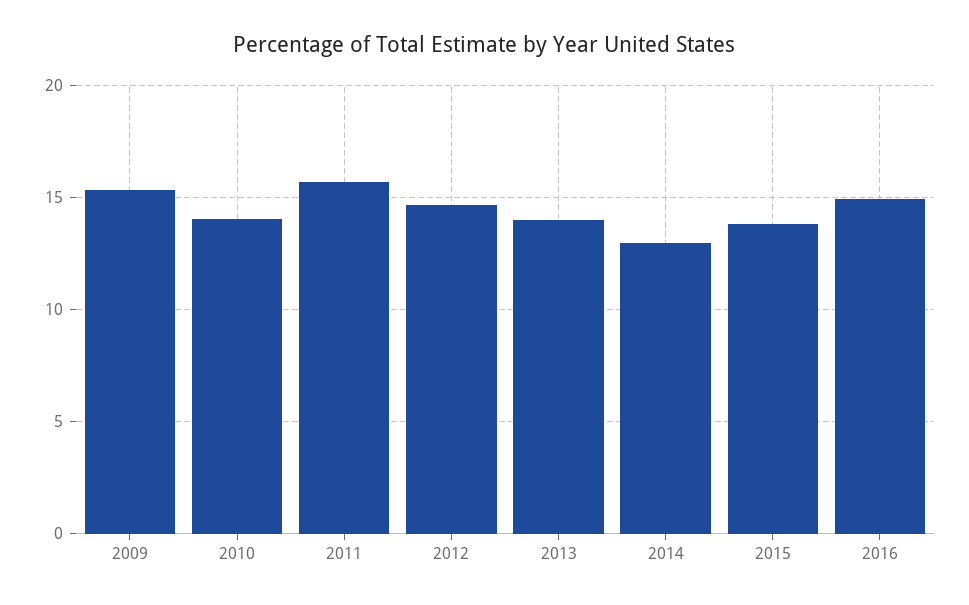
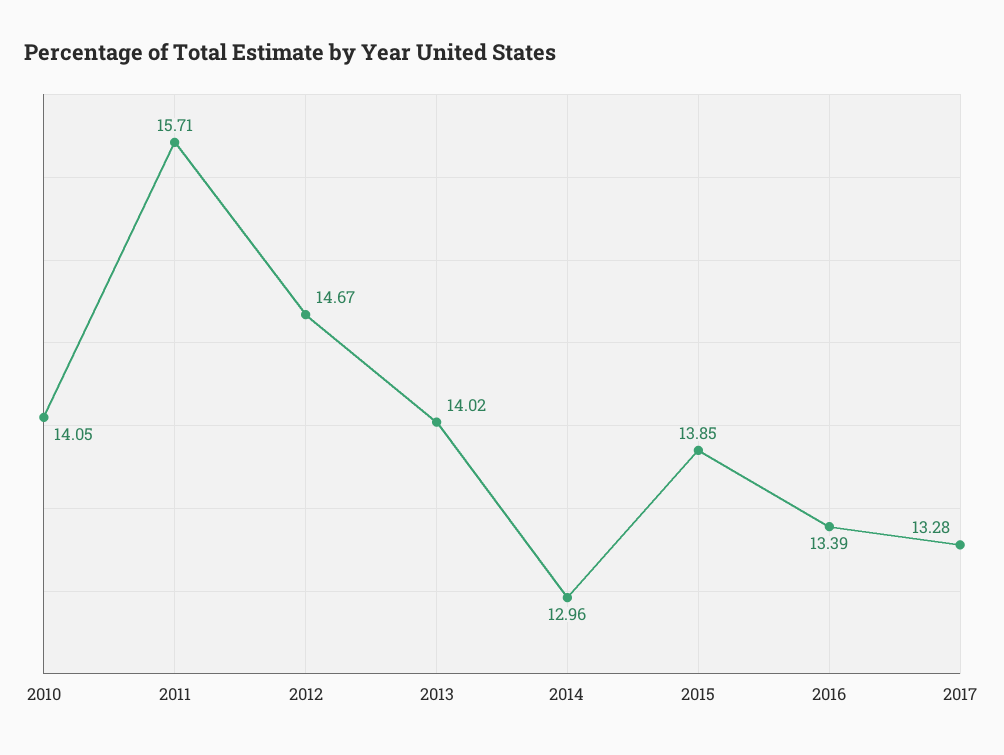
2009: 15.5 -> none
2016: 15 -> 13.39
2017: none -> 13.28

